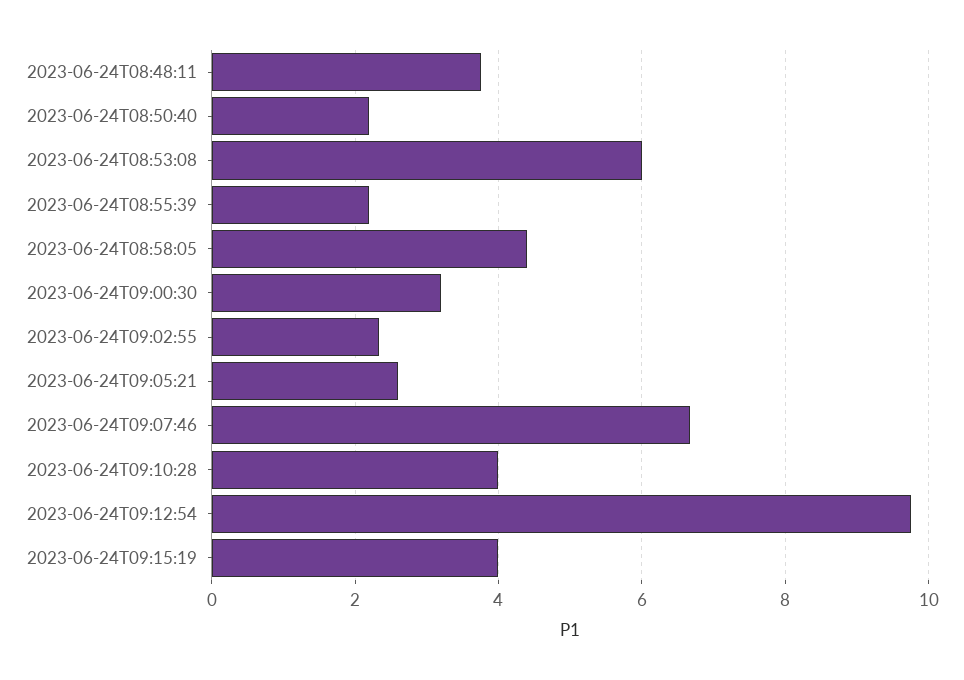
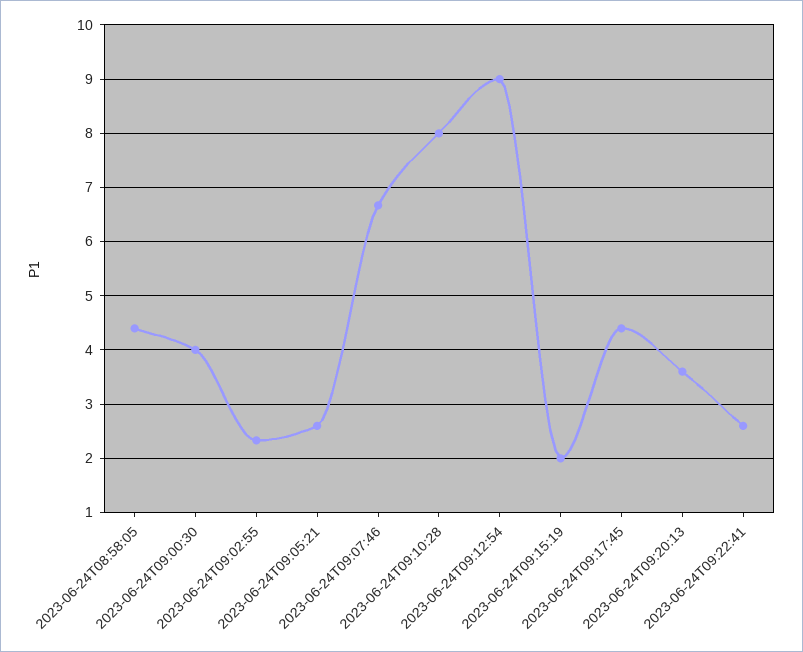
2023-06-24T08:48:11: 3.8 -> none
2023-06-24T08:50:40: 2.2 -> none
2023-06-24T08:53:08: 6 -> none
2023-06-24T08:55:39: 2.2 -> none
2023-06-24T09:00:30: 3.2 -> 4
2023-06-24T09:10:28: 4 -> 8
2023-06-24T09:12:54: 9.8 -> 9
2023-06-24T09:15:19: 4 -> 2
2023-06-24T09:17:45: none -> 4.4
2023-06-24T09:20:13: none -> 3.6
2023-06-24T09:22:41: none -> 2.6

